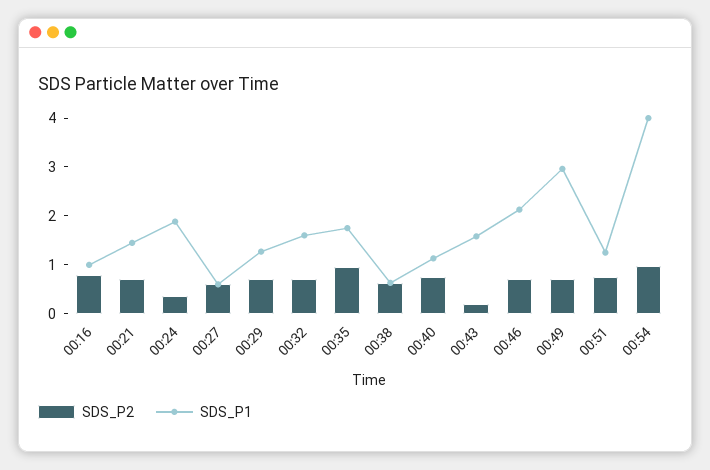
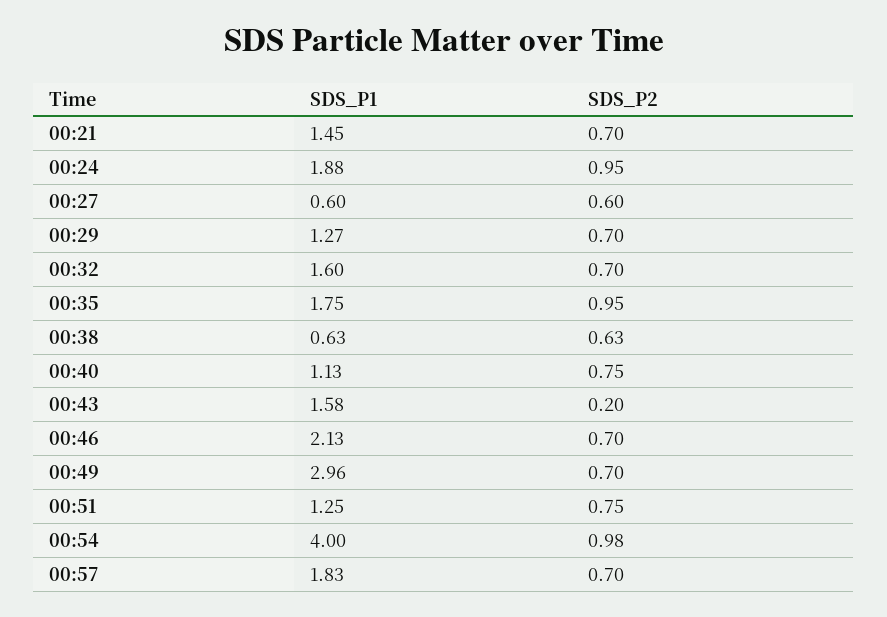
SDS_P2, 00:16: 0.8 -> none
SDS_P1, 00:16: 1 -> none
SDS_P2, 00:24: 0.4 -> 0.95
SDS_P1, 00:57: none -> 1.83
SDS_P2, 00:57: none -> 0.7

